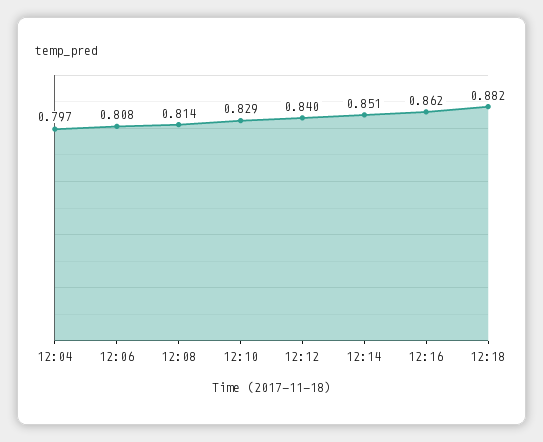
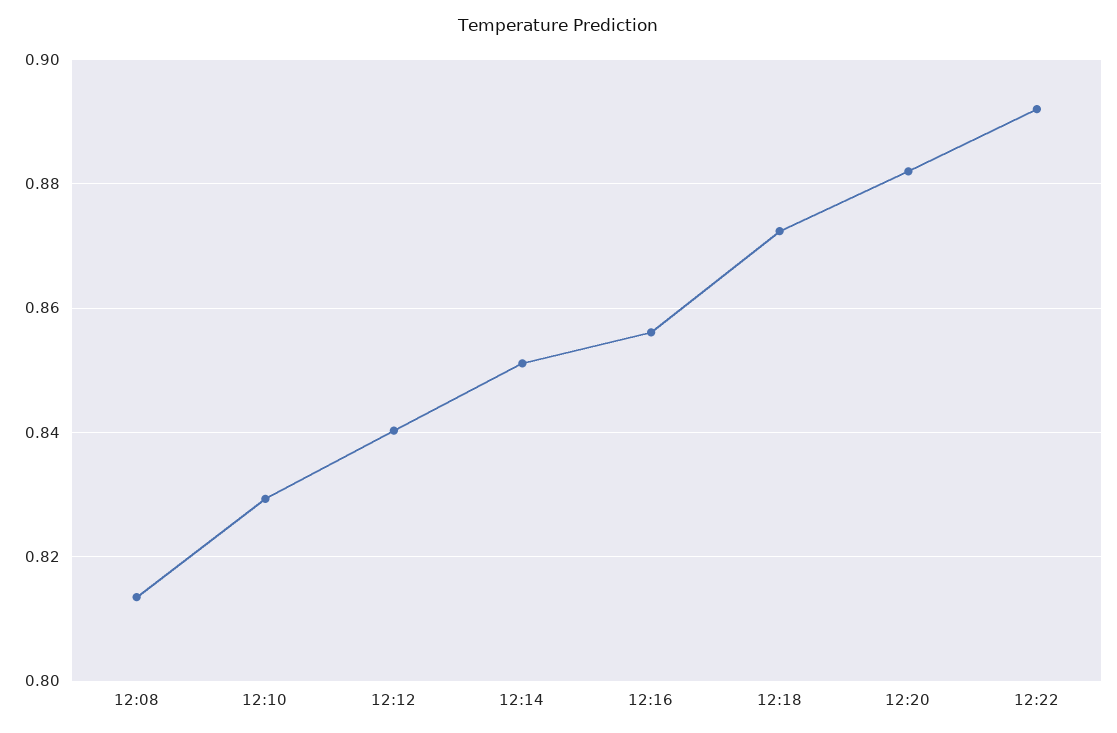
12:04: 0.797 -> none
12:06: 0.808 -> none
12:16: 0.862 -> 0.856
12:18: 0.882 -> 0.872
12:20: none -> 0.882
12:22: none -> 0.892

